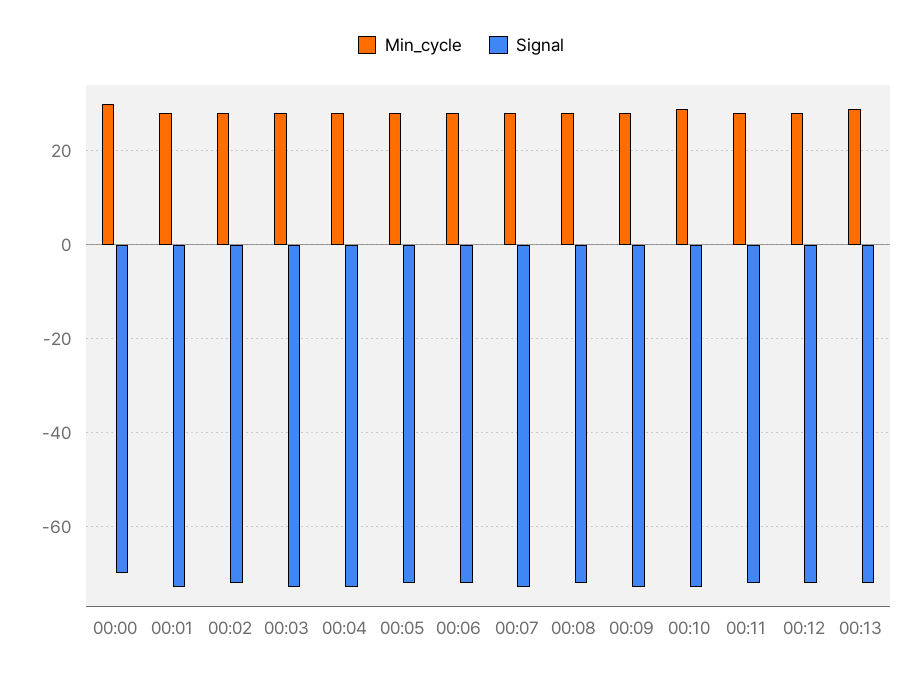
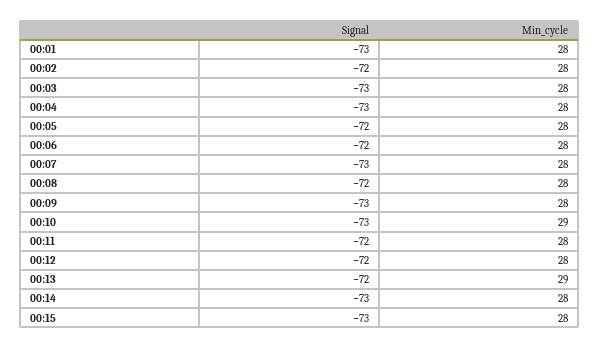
Min_cycle, 00:00: 30 -> none
Signal, 00:00: -70 -> none
Signal, 00:14: none -> -73
Min_cycle, 00:14: none -> 28
Signal, 00:15: none -> -73
Min_cycle, 00:15: none -> 28

